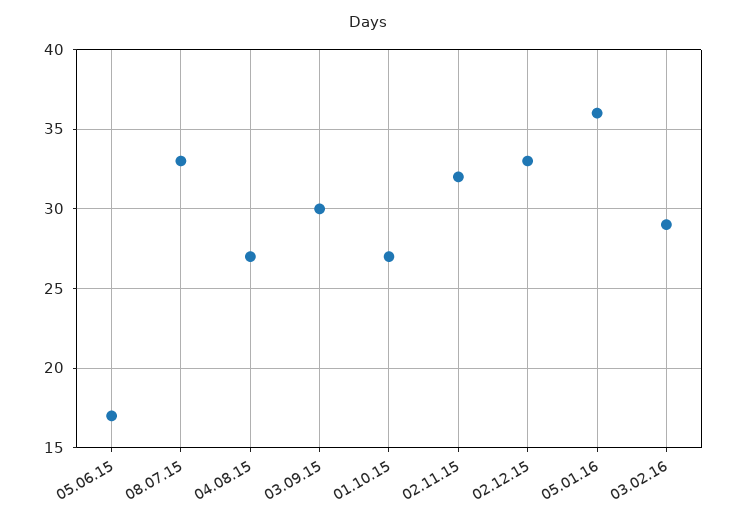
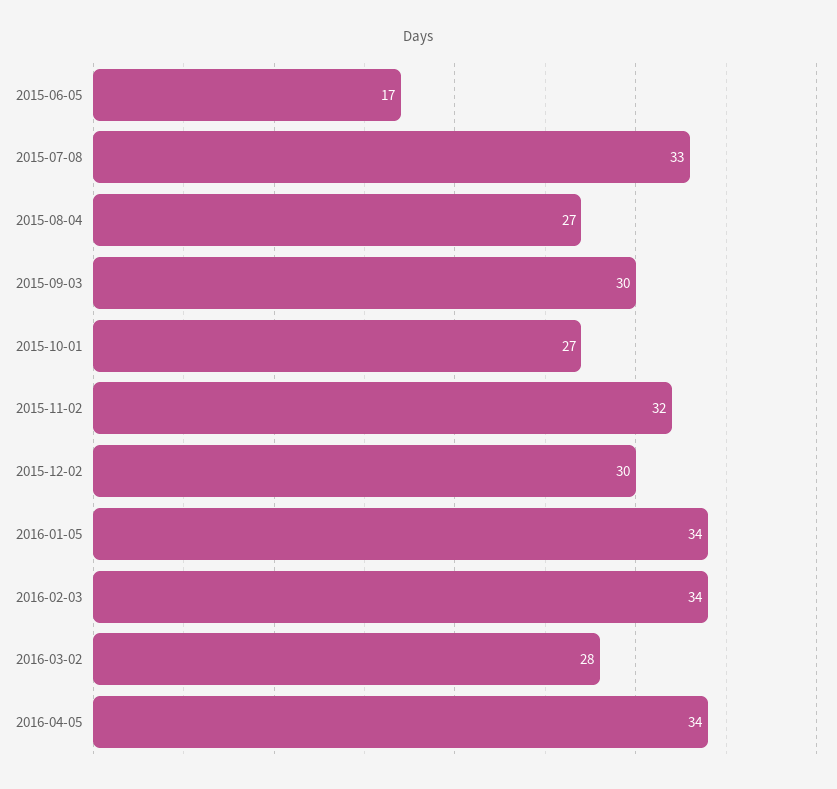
02.12.15: 33 -> 30
05.01.16: 36 -> 34
03.02.16: 29 -> 34
2016-03-02: none -> 28
2016-04-05: none -> 34

